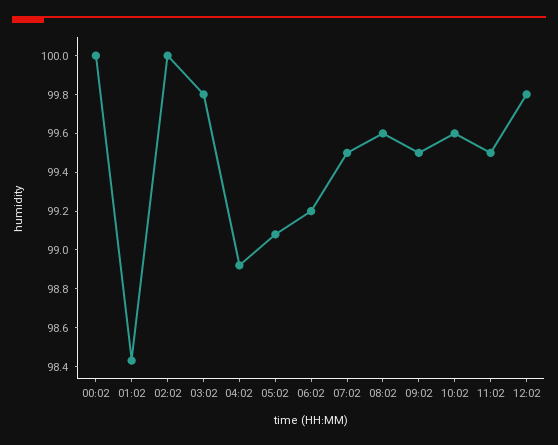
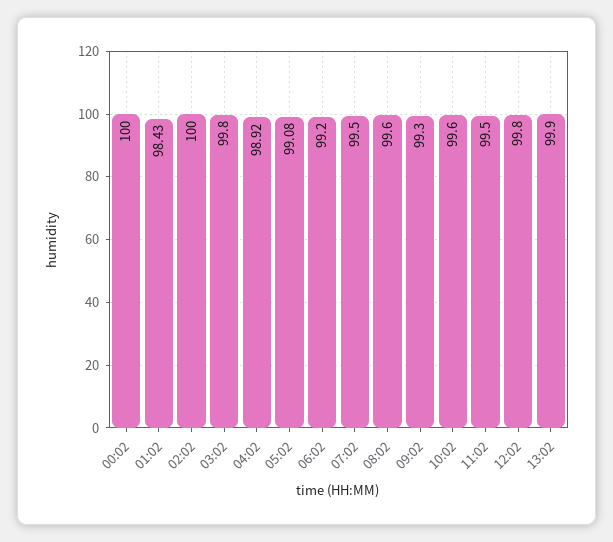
09:02: 99.5 -> 99.3
13:02: none -> 99.9

